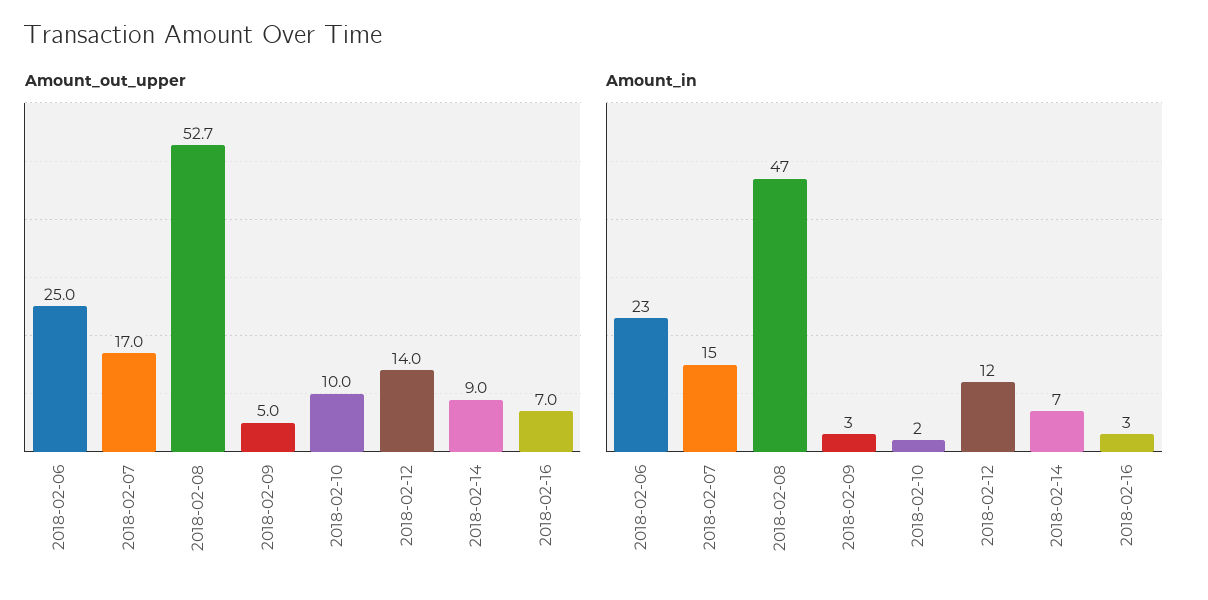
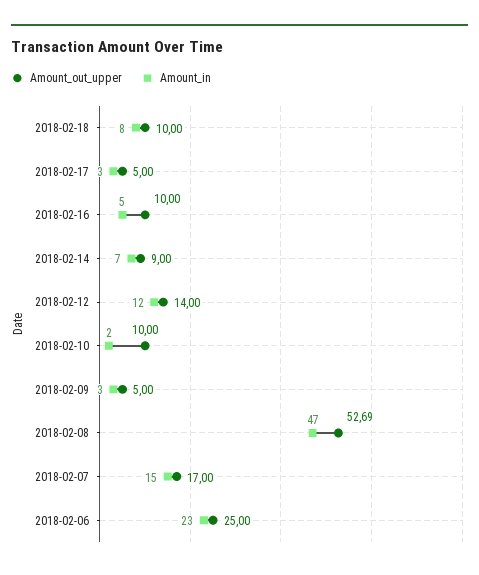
Amount_out_upper, 2018-02-16: 7 -> 10
Amount_in, 2018-02-16: 3 -> 5
Amount_out_upper, 2018-02-18: none -> 10
Amount_in, 2018-02-18: none -> 8
Amount_out_upper, 2018-02-17: none -> 5
Amount_in, 2018-02-17: none -> 3

